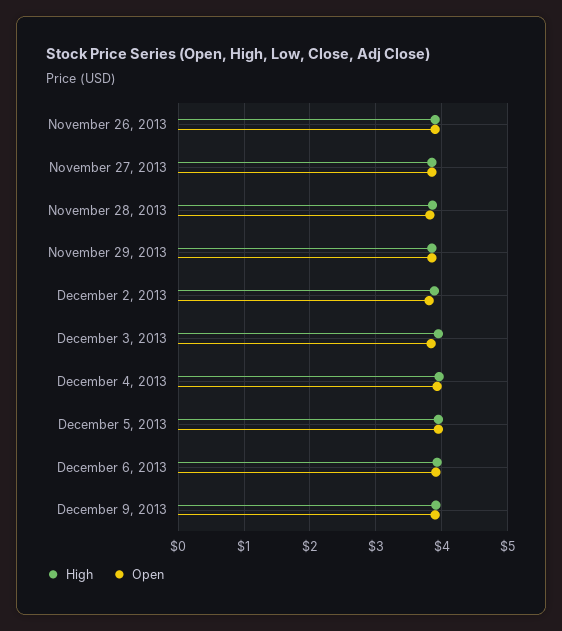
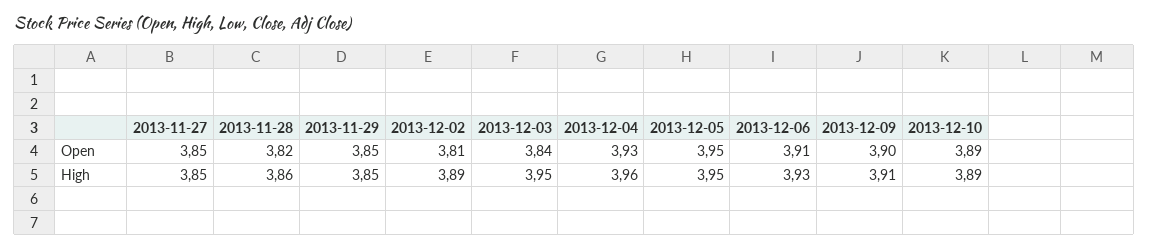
High, November 26, 2013: 3.9 -> none
Open, November 26, 2013: 3.9 -> none
Open, 2013-12-10: none -> 3.89
High, 2013-12-10: none -> 3.89

